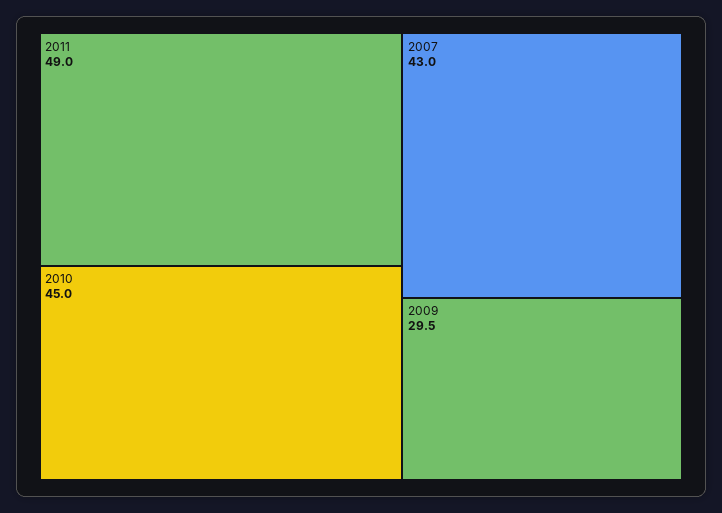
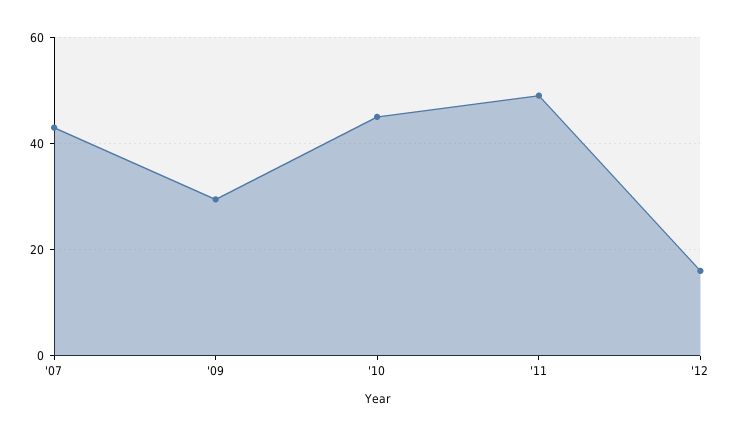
'12: none -> 16

